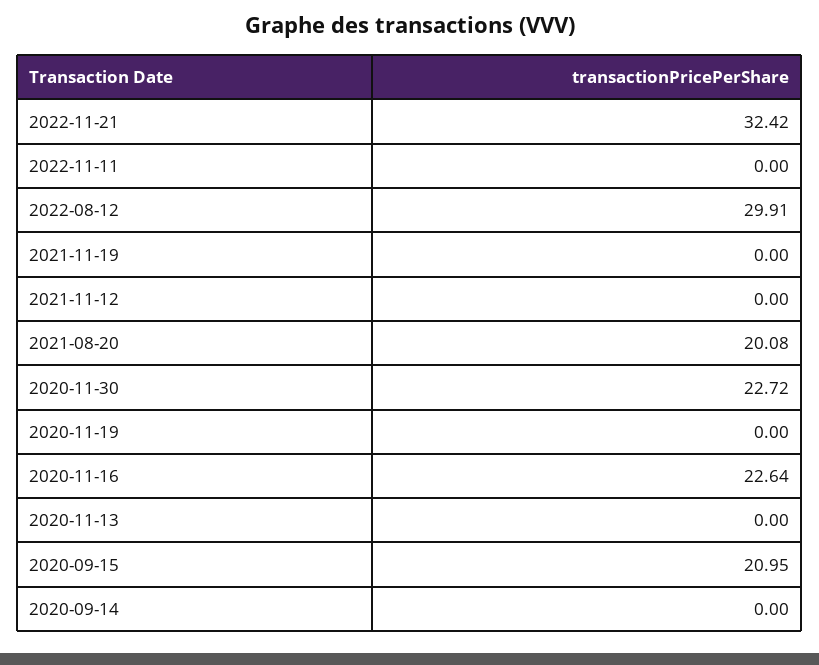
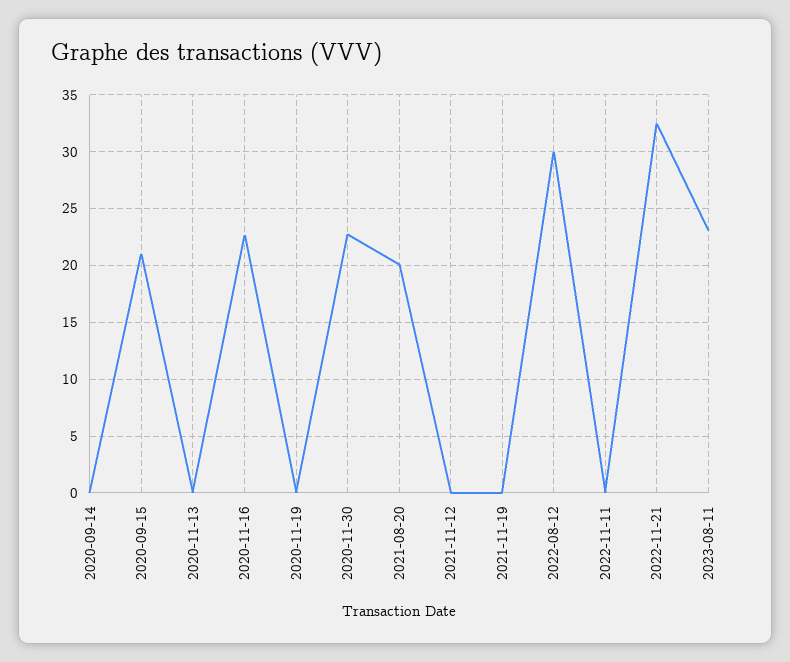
2023-08-11: none -> 23

